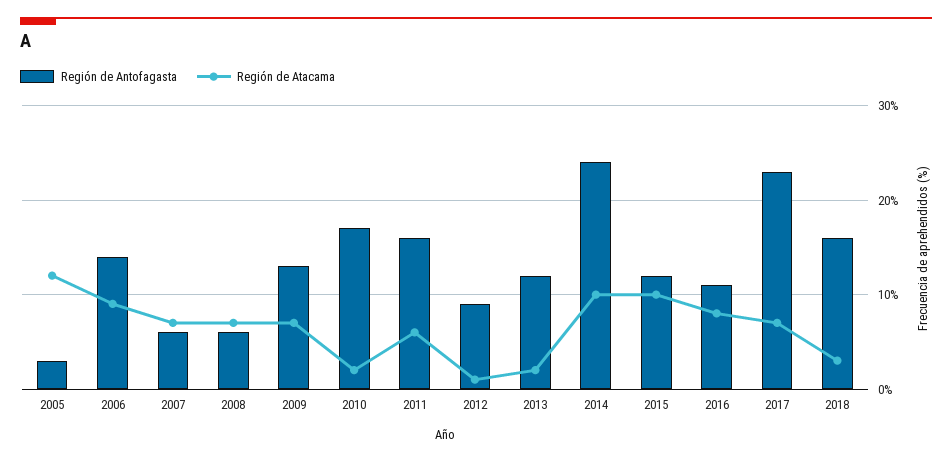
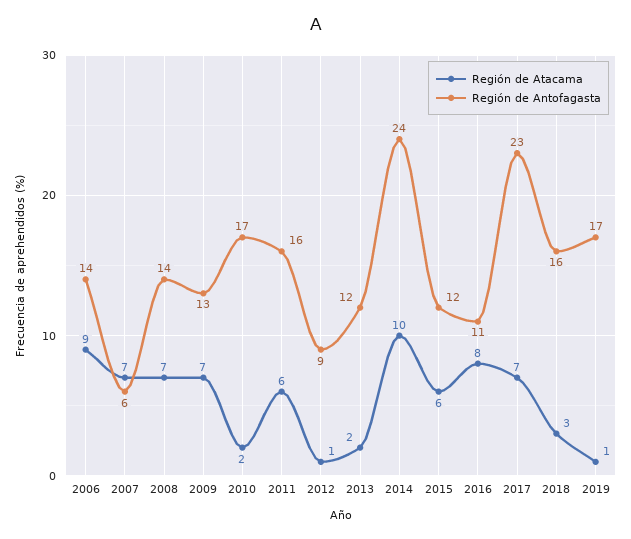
Región de Antofagasta, 2005: 3 -> none
Región de Atacama, 2005: 12 -> none
Región de Antofagasta, 2008: 6 -> 14
Región de Atacama, 2015: 10 -> 6
Región de Atacama, 2019: none -> 1
Región de Antofagasta, 2019: none -> 17

